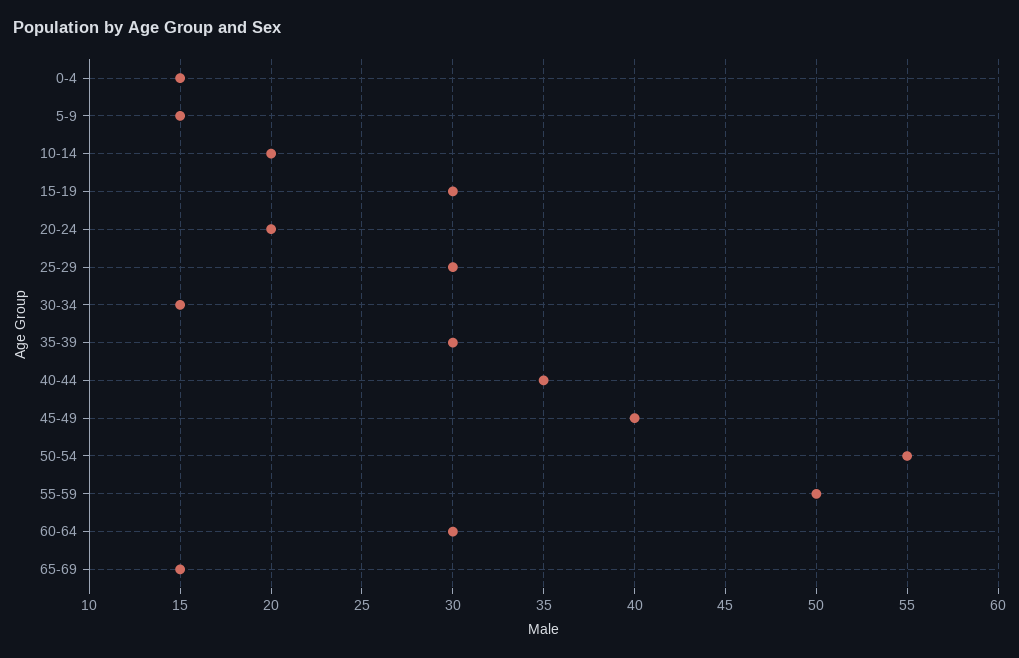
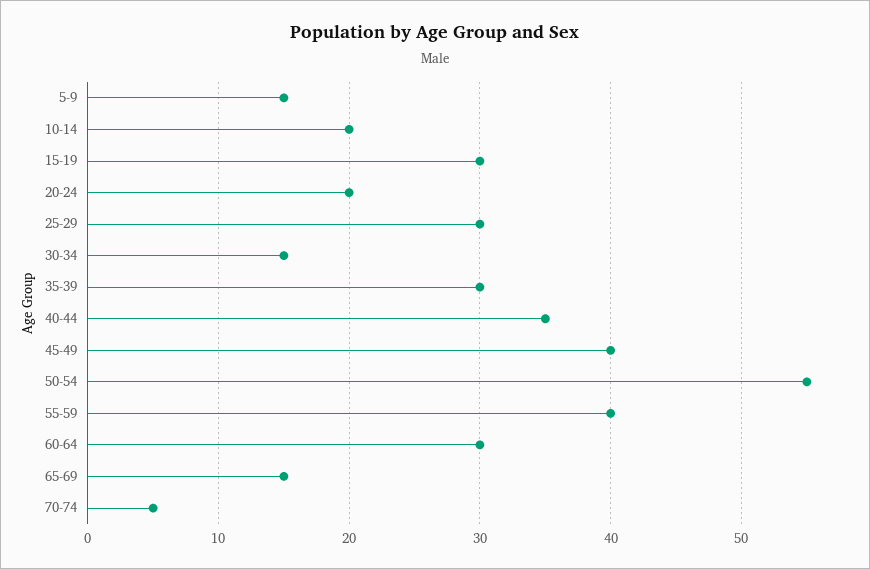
0-4: 15 -> none
55-59: 50 -> 40
70-74: none -> 5

